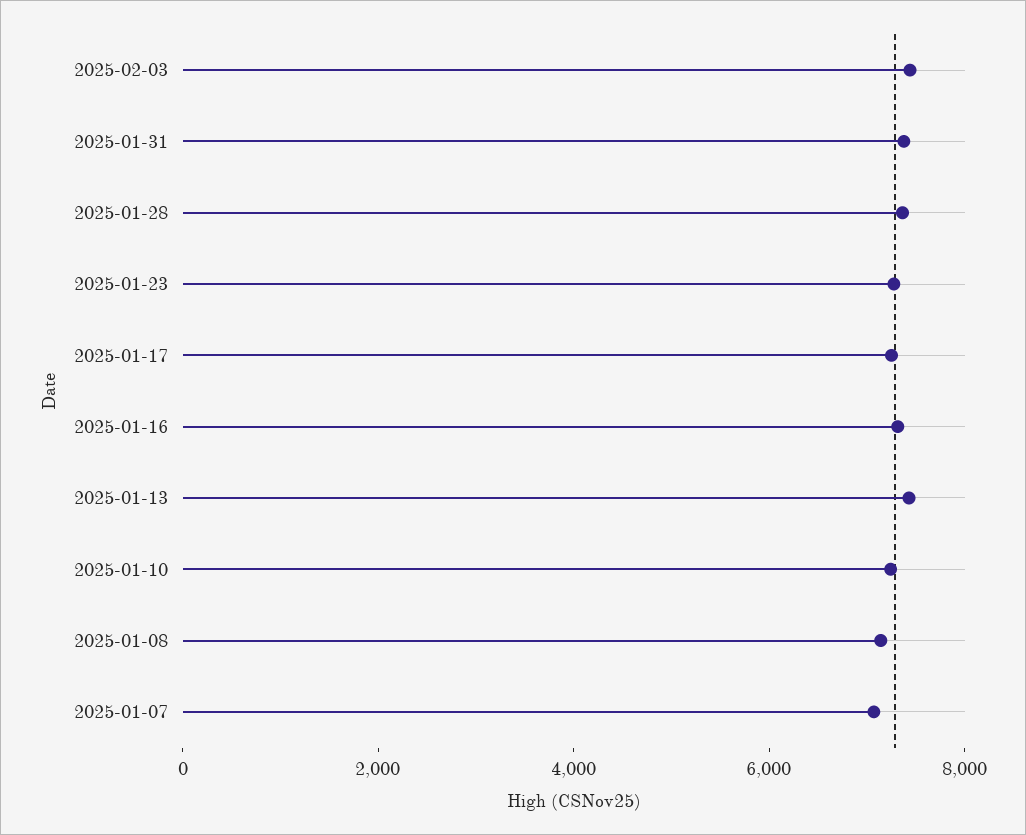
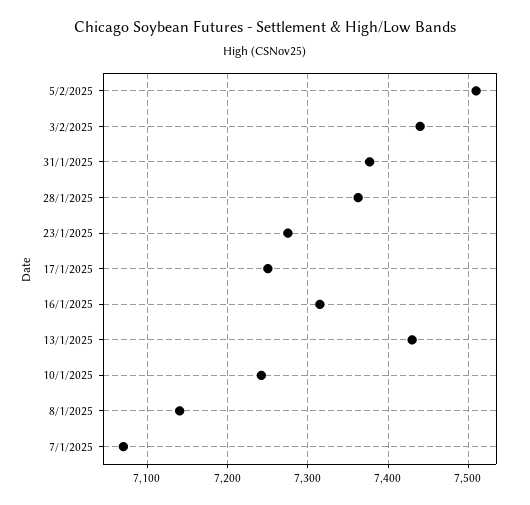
5/2/2025: none -> 7510

